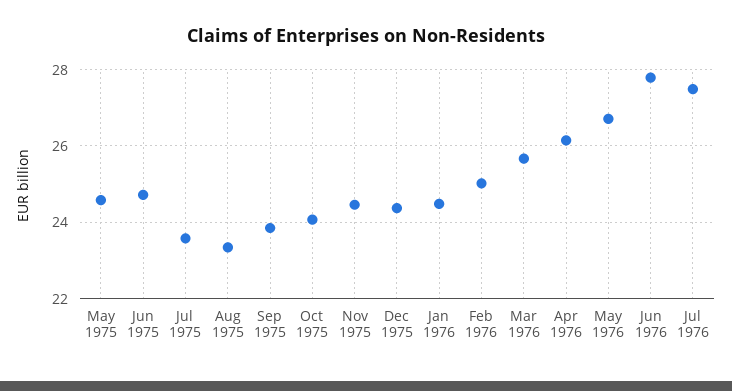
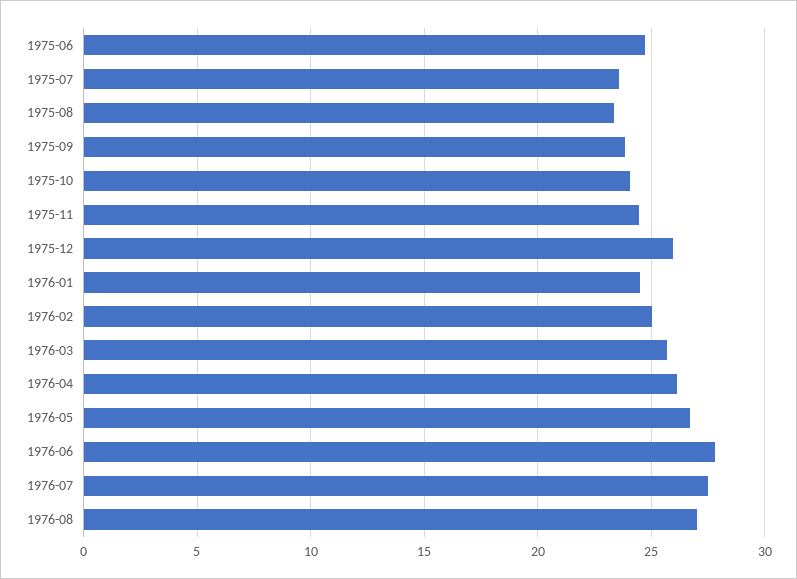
May 1975: 24.6 -> none
Dec 1975: 24.4 -> 26
1976-08: none -> 27

